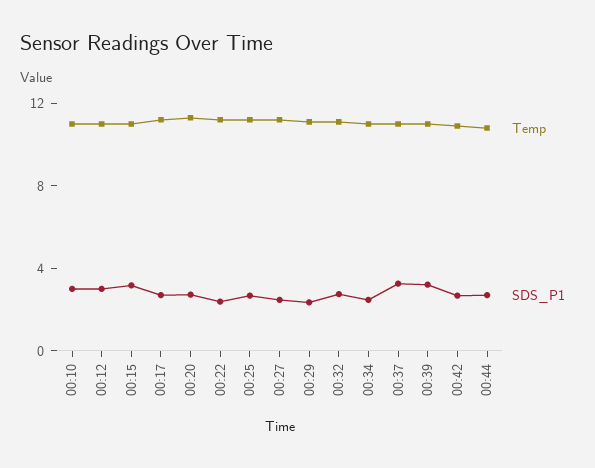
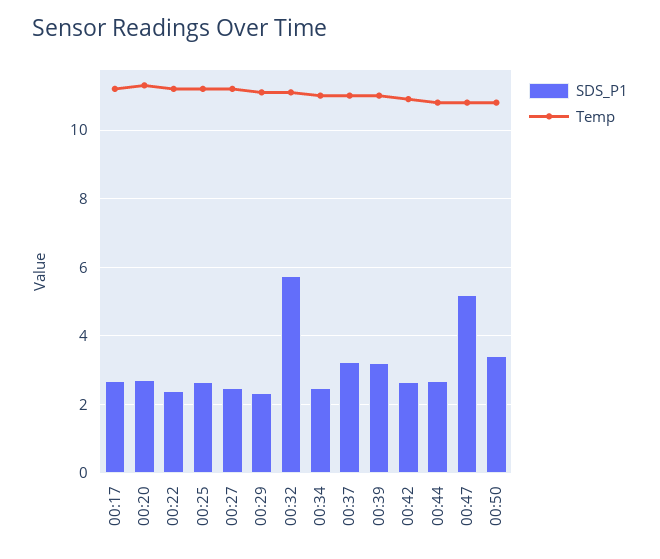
Temp, 00:10: 11 -> none
SDS_P1, 00:10: 3 -> none
Temp, 00:12: 11 -> none
SDS_P1, 00:12: 3 -> none
Temp, 00:15: 11 -> none
SDS_P1, 00:15: 3 -> none
SDS_P1, 00:32: 3 -> 5.8
SDS_P1, 00:47: none -> 5.2
Temp, 00:47: none -> 10.8
SDS_P1, 00:50: none -> 3.4
Temp, 00:50: none -> 10.8

